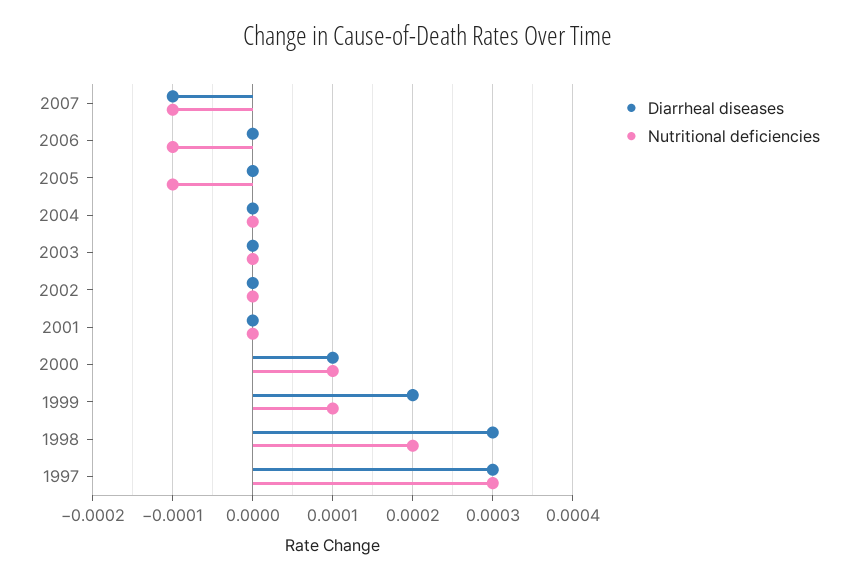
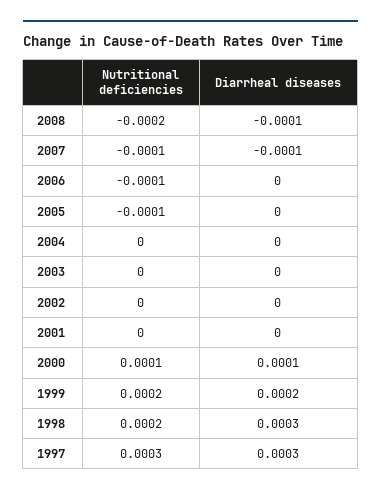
Nutritional deficiencies, 1999: 0.0001 -> 0.0002
Nutritional deficiencies, 2008: none -> -0.0002
Diarrheal diseases, 2008: none -> -0.0001

